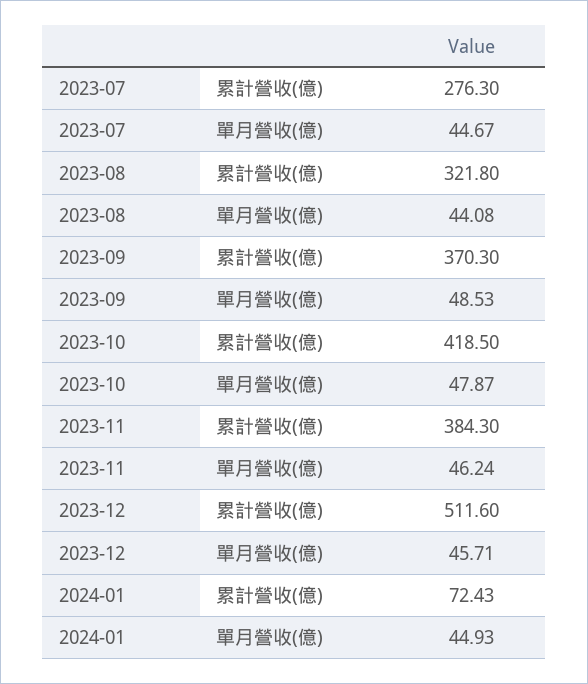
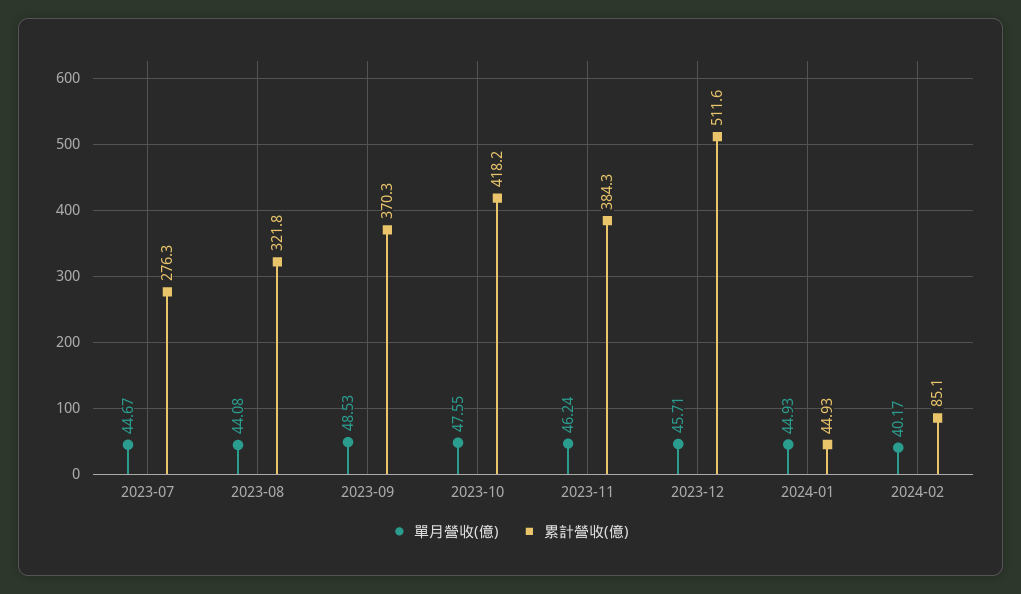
累計營收(億), 2023-10: 418.5 -> 418.2
單月營收(億), 2023-10: 47.87 -> 47.55
累計營收(億), 2024-01: 72.43 -> 44.93
單月營收(億), 2024-02: none -> 40.17
累計營收(億), 2024-02: none -> 85.1

